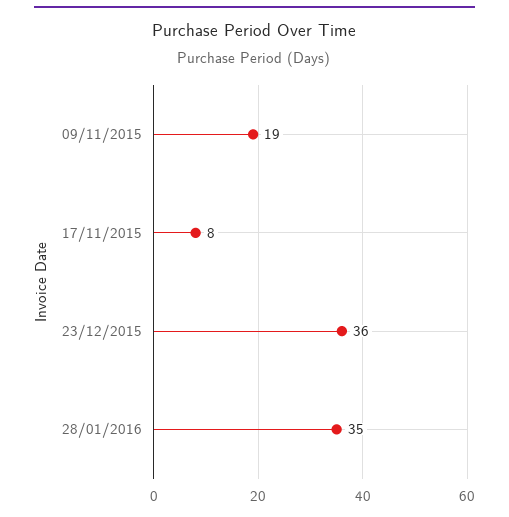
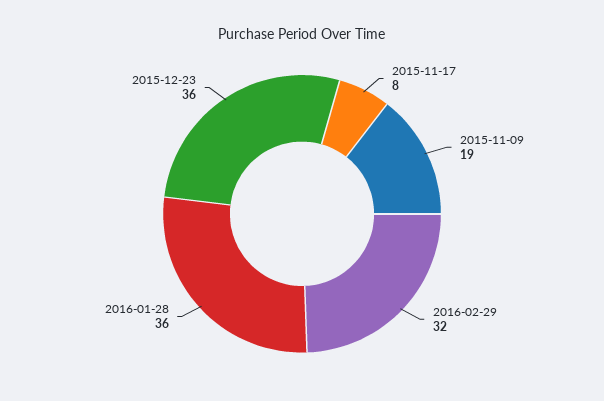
28/01/2016: 35 -> 36
2016-02-29: none -> 32

